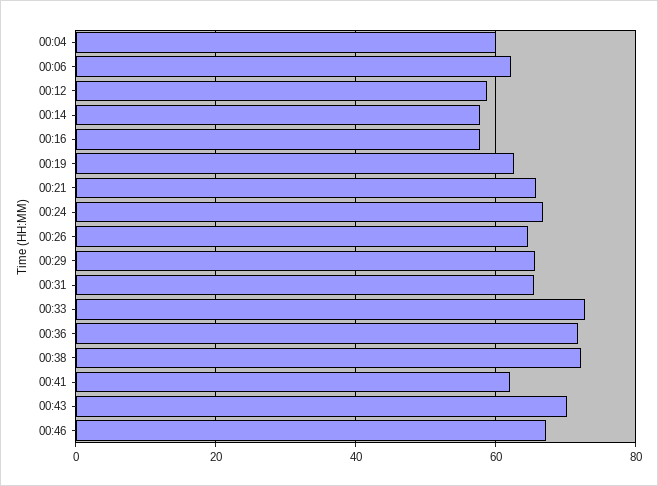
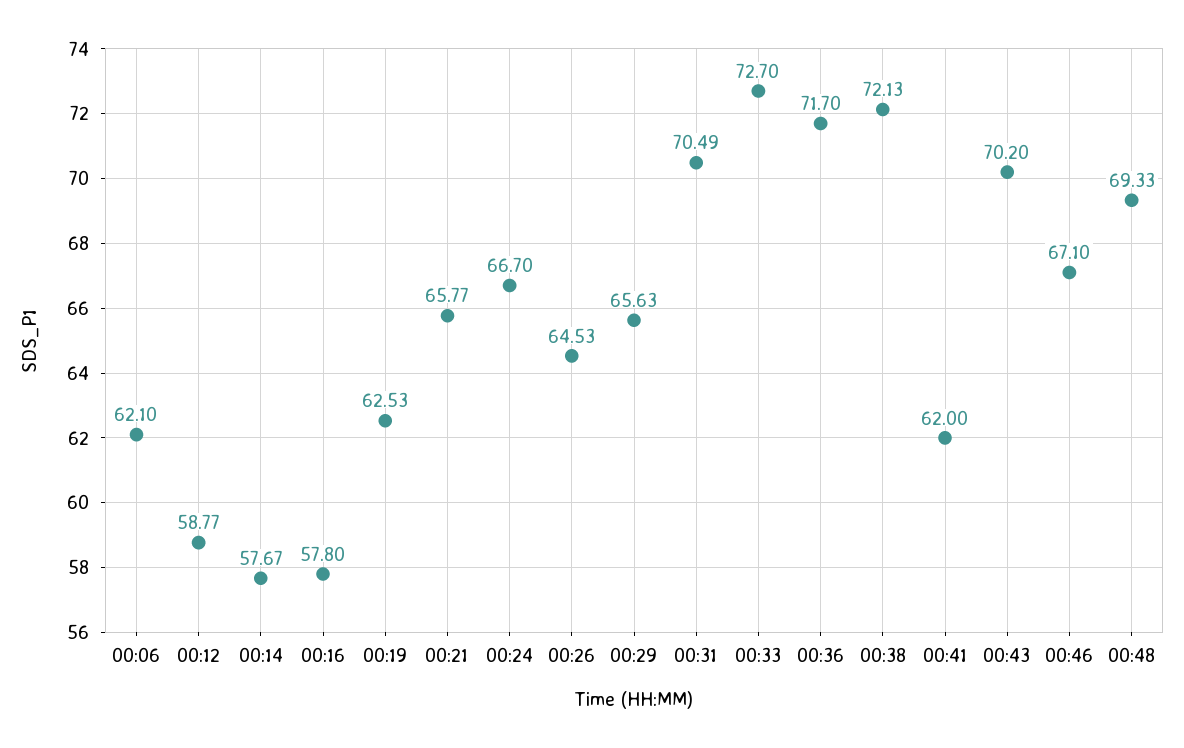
00:04: 60 -> none
00:31: 66 -> 70.49
00:48: none -> 69.33

